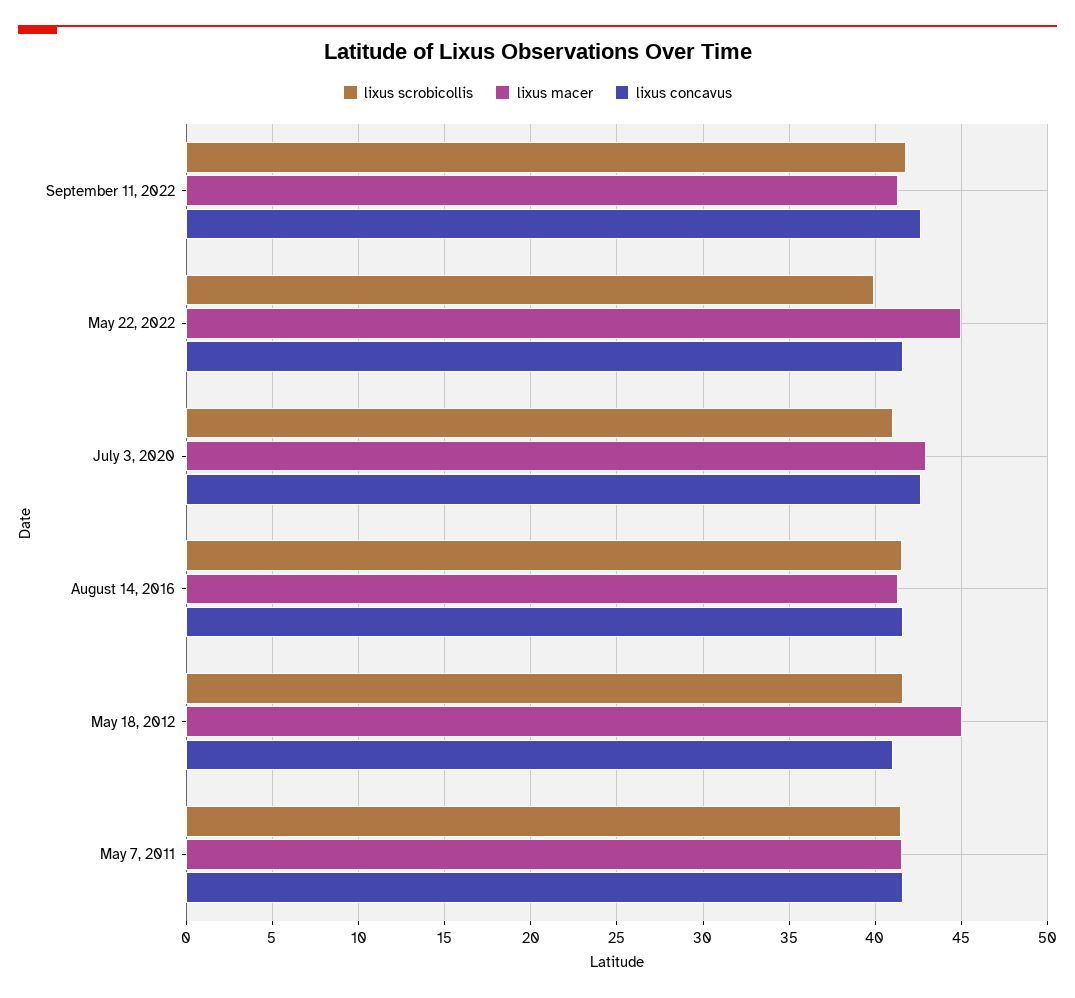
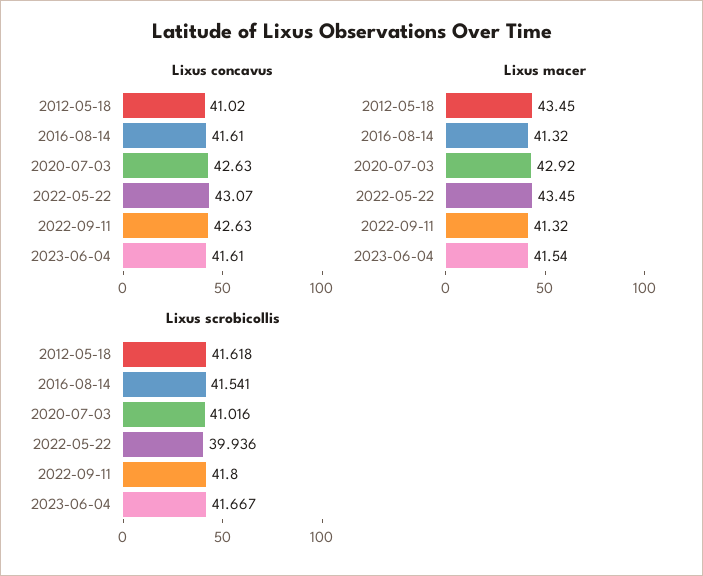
lixus macer, May 22, 2022: 45 -> 43.45
lixus concavus, May 22, 2022: 41.5 -> 43.07
lixus macer, May 18, 2012: 45 -> 43.45
lixus scrobicollis, May 7, 2011: 41.5 -> none
lixus macer, May 7, 2011: 41.5 -> none
lixus concavus, May 7, 2011: 41.5 -> none
lixus concavus, 2023-06-04: none -> 41.61
lixus macer, 2023-06-04: none -> 41.54
lixus scrobicollis, 2023-06-04: none -> 41.667

